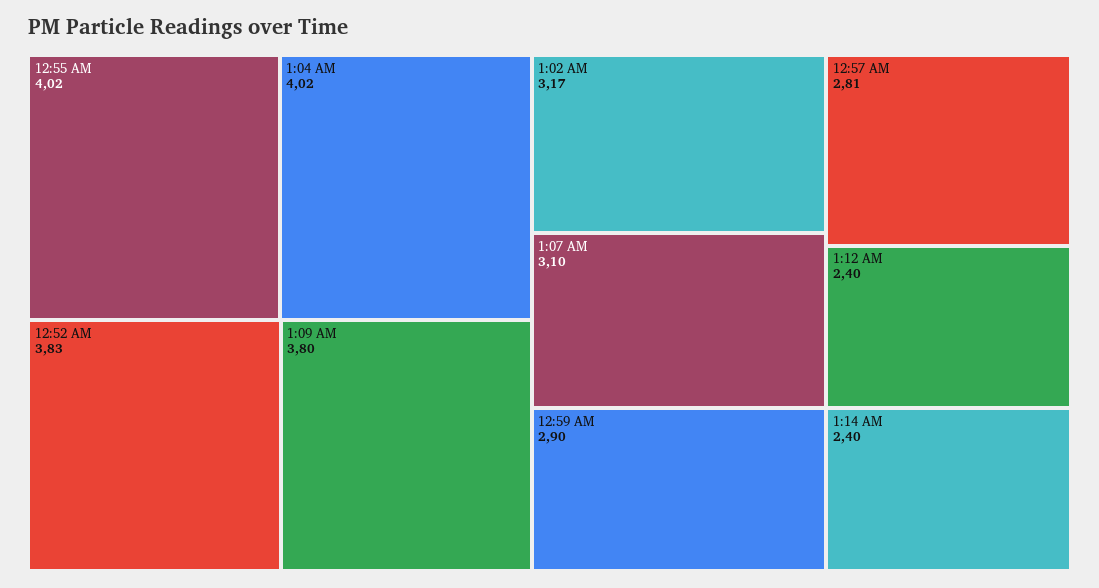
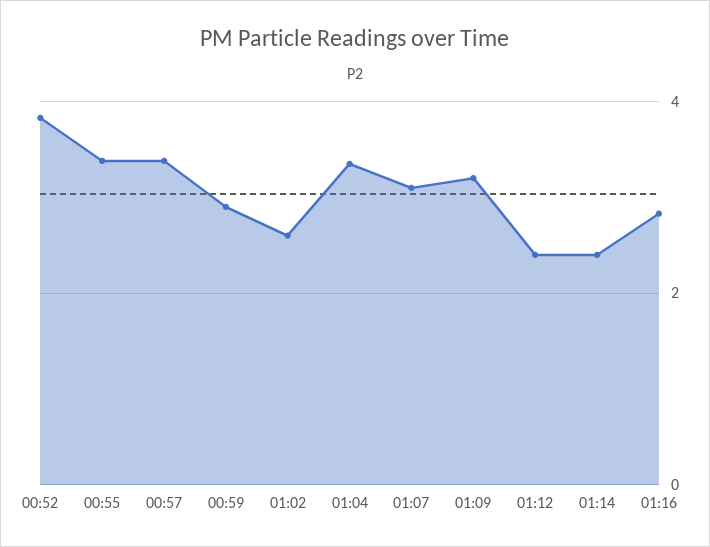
12:55 AM: 4.02 -> 3.4
1:04 AM: 4.02 -> 3.4
1:09 AM: 3.8 -> 3.2
1:02 AM: 3.17 -> 2.6
12:57 AM: 2.81 -> 3.4
01:16: none -> 2.8

